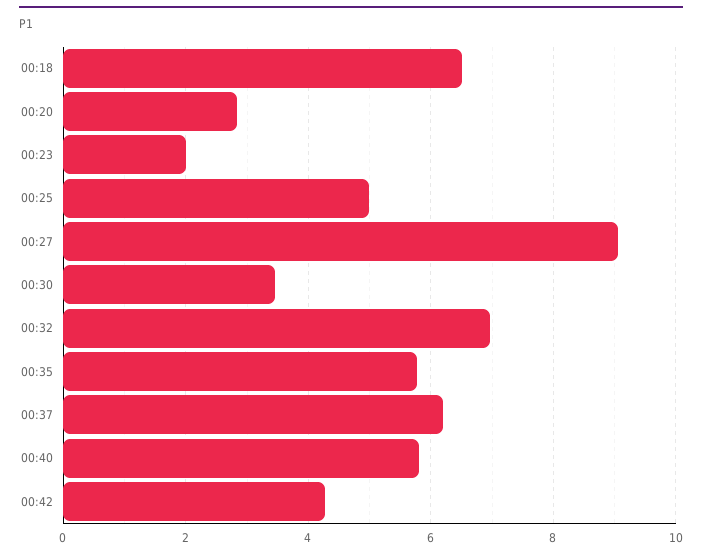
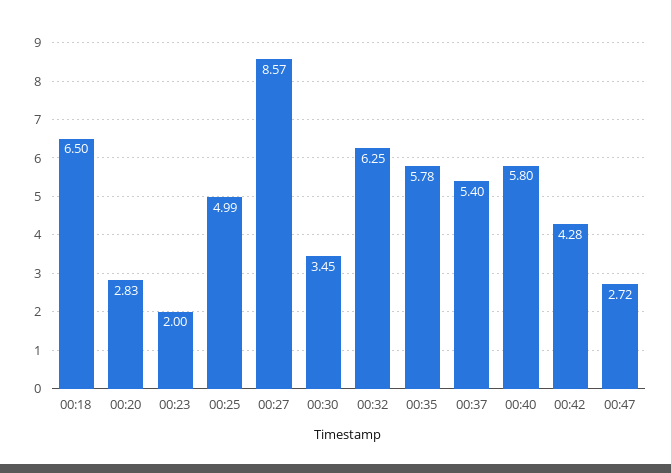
00:27: 9 -> 8.57
00:32: 7 -> 6.25
00:37: 6.2 -> 5.4
00:47: none -> 2.72

